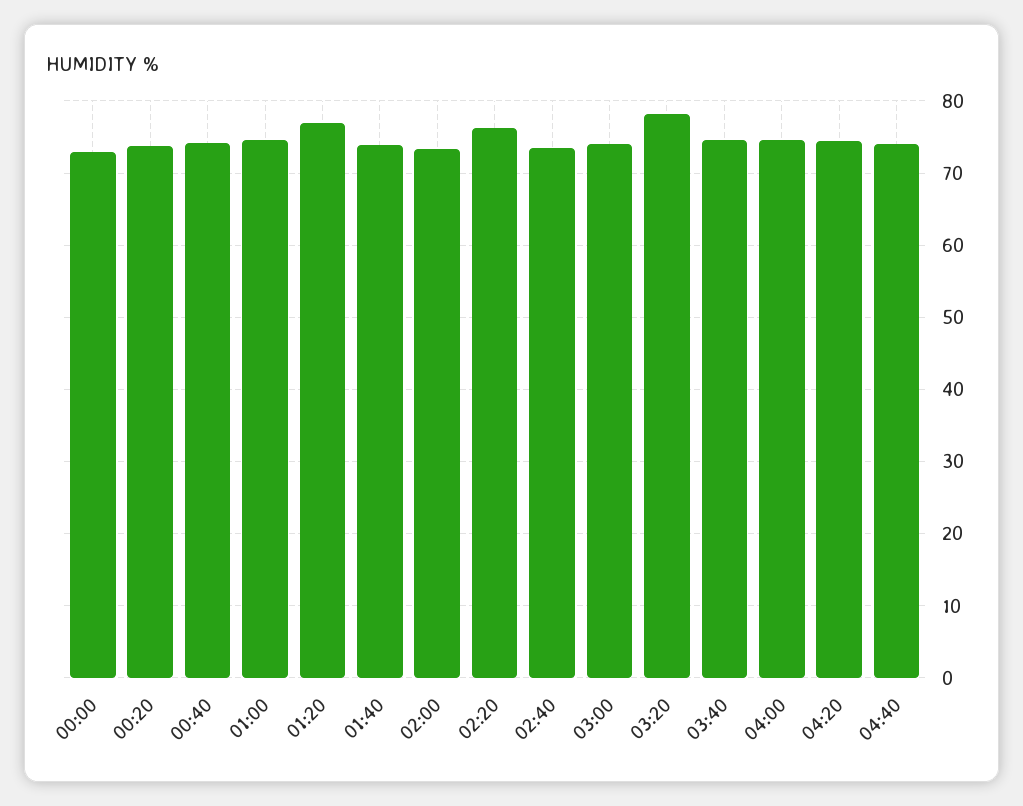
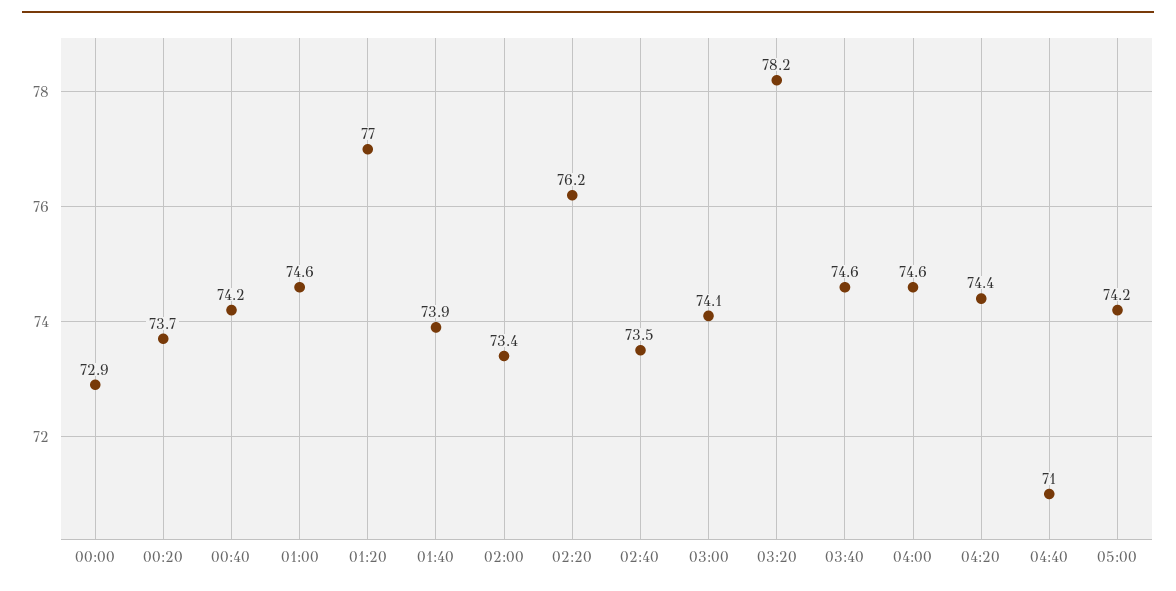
04:40: 74 -> 71
05:00: none -> 74.2

